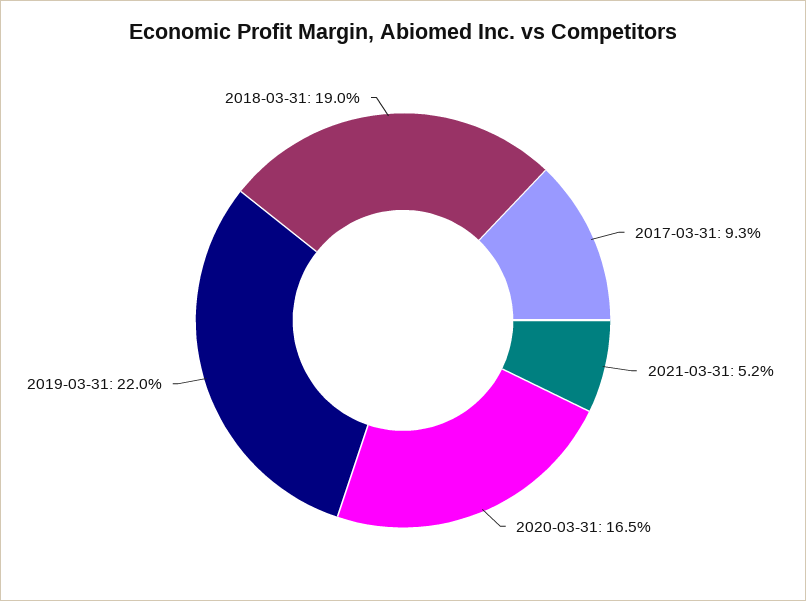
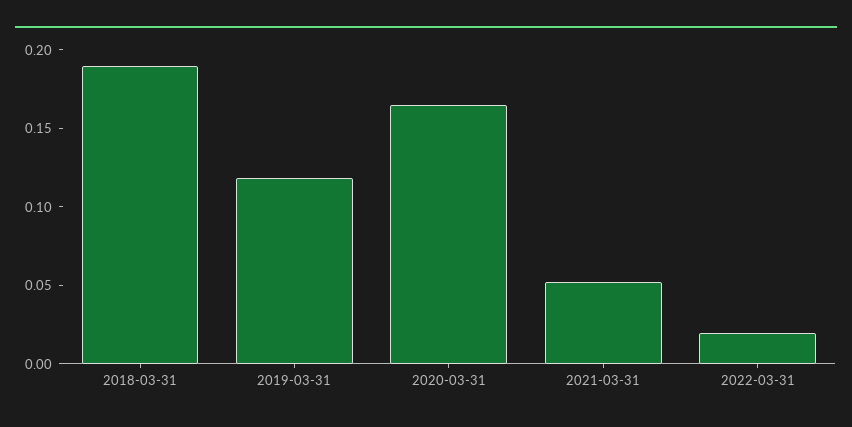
2017-03-31: 0.093 -> none
2019-03-31: 0.22 -> 0.12
2022-03-31: none -> 0.02

